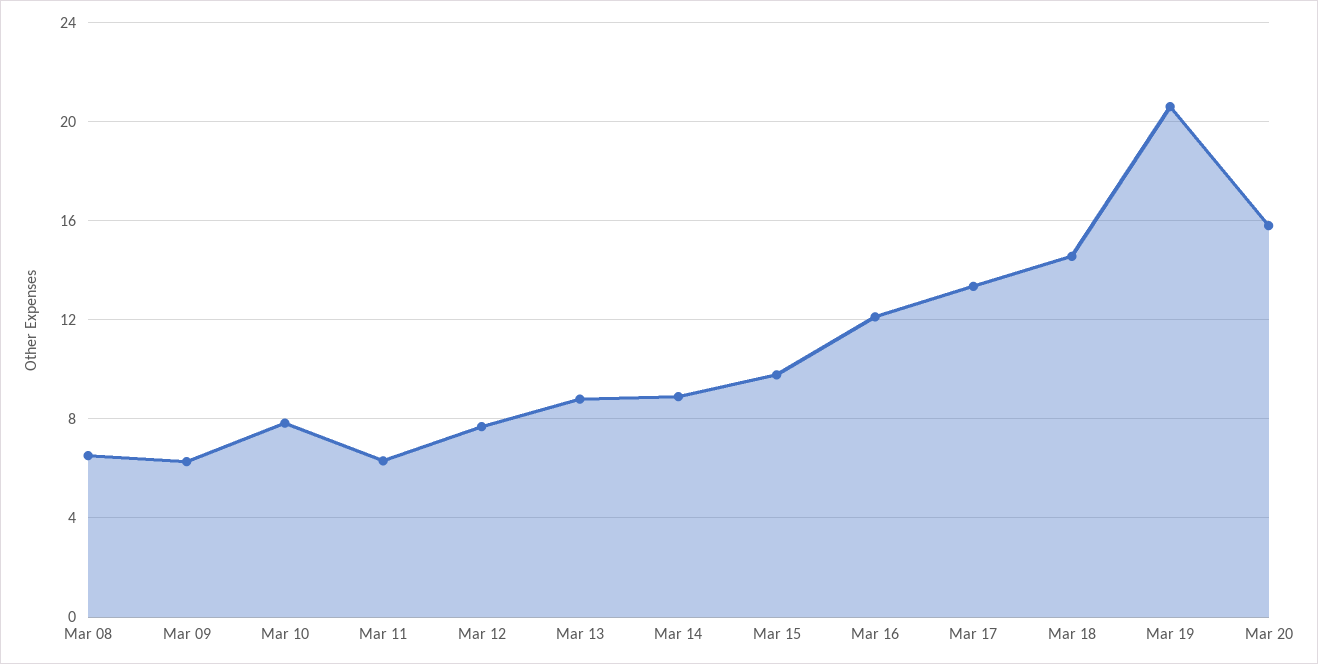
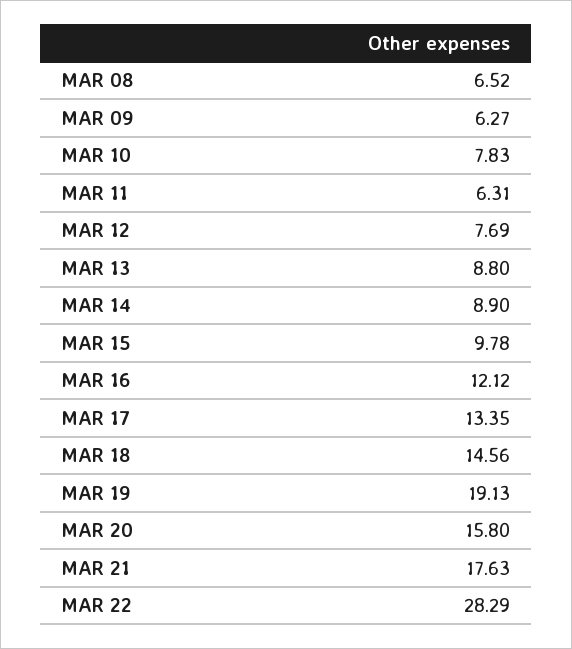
Mar 19: 20.5 -> 19.13
MAR 21: none -> 17.63
MAR 22: none -> 28.29

